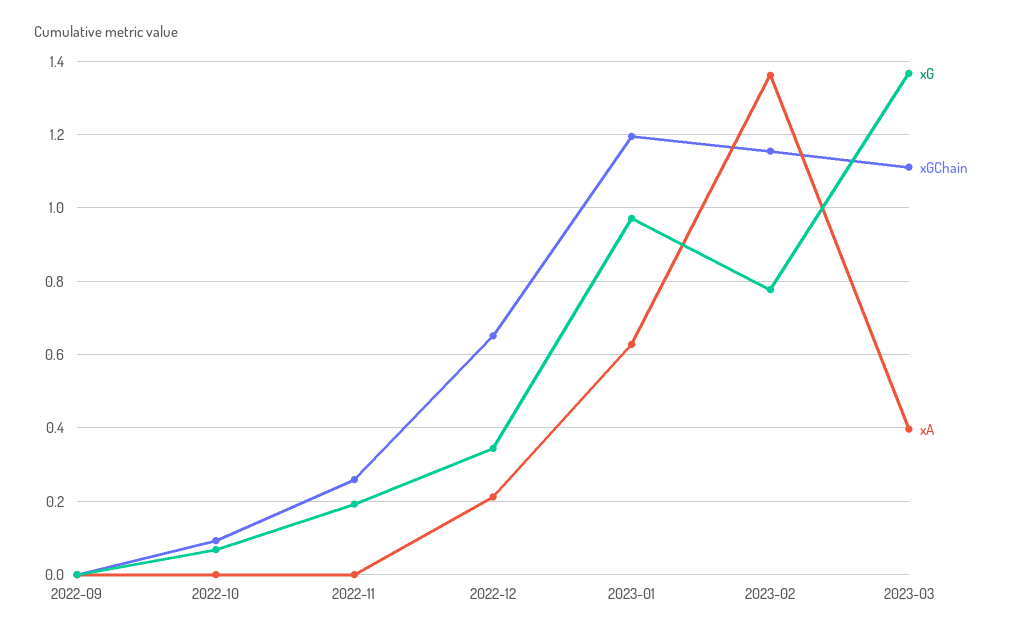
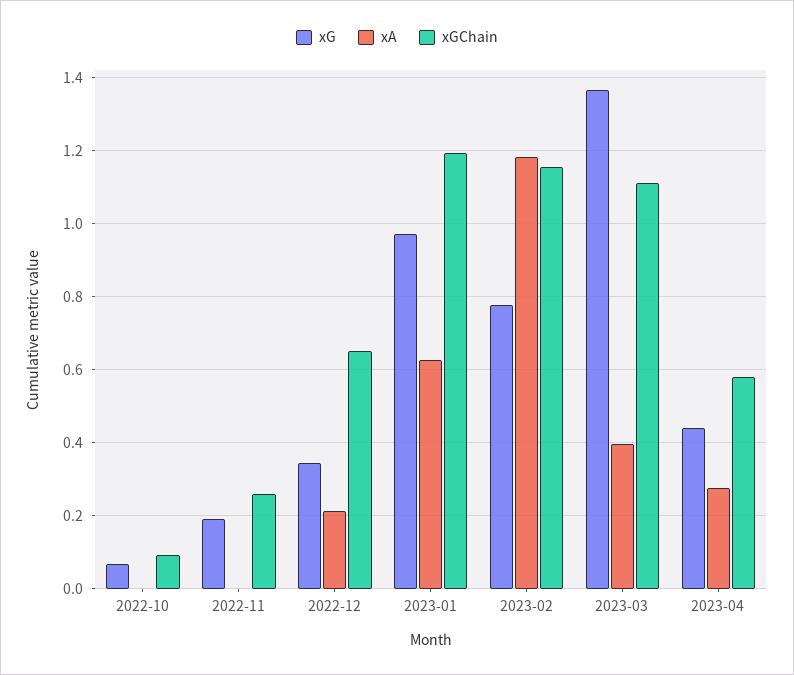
xG, 2022-09: 0 -> none
xGChain, 2022-09: 0 -> none
xA, 2022-09: 0 -> none
xA, 2023-02: 1.36 -> 1.18
xG, 2023-04: none -> 0.44
xA, 2023-04: none -> 0.28
xGChain, 2023-04: none -> 0.58

